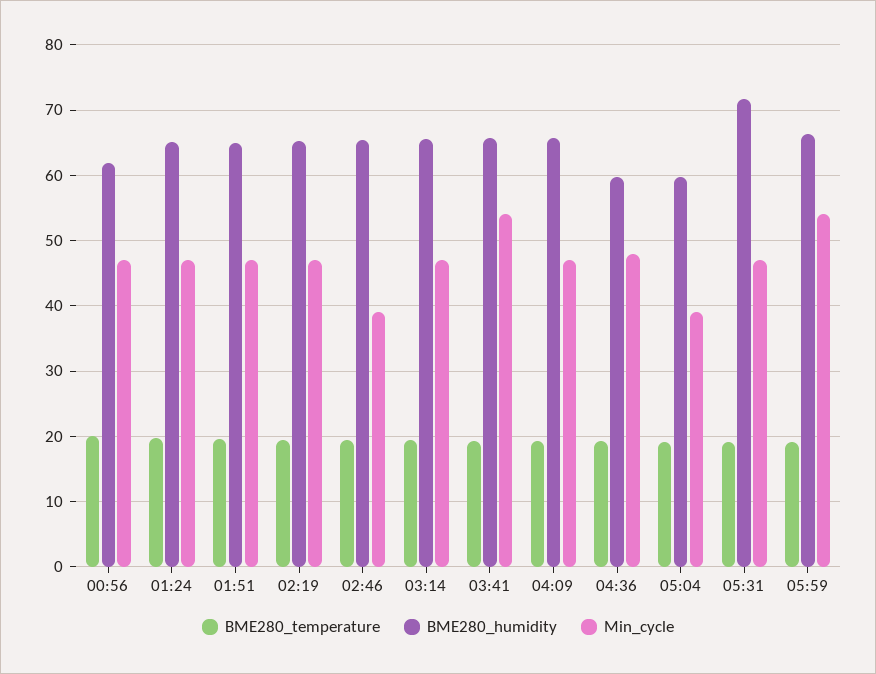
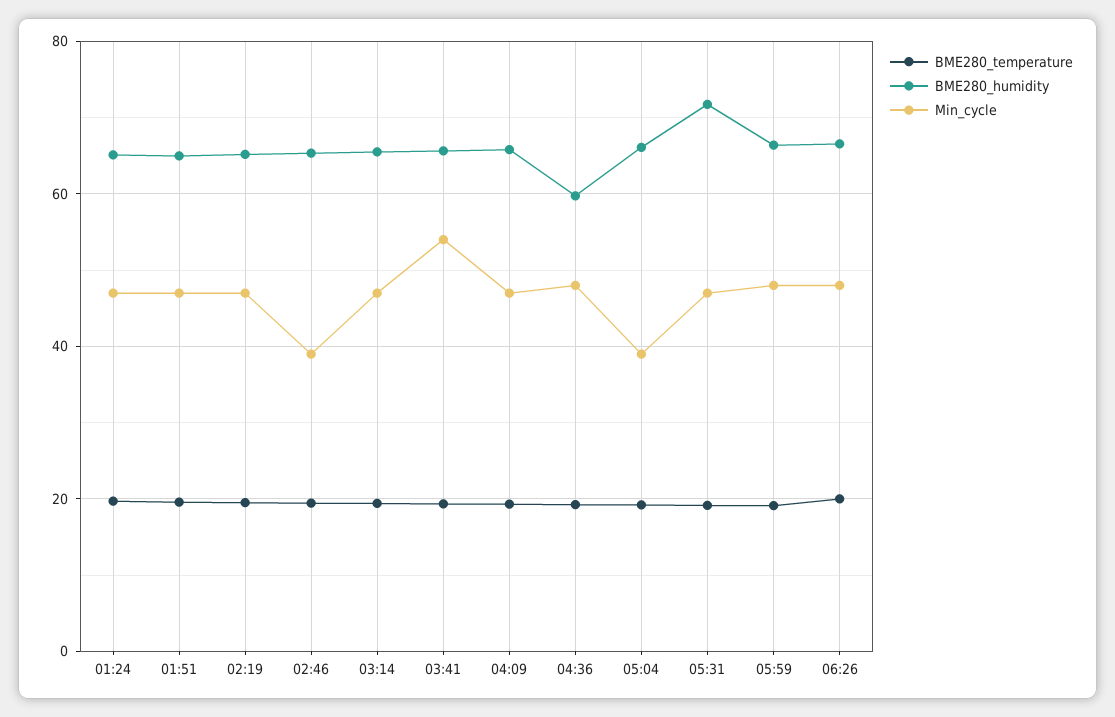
BME280_temperature, 00:56: 20 -> none
BME280_humidity, 00:56: 62 -> none
Min_cycle, 00:56: 47 -> none
BME280_humidity, 05:04: 60 -> 66
Min_cycle, 05:59: 54 -> 48
BME280_temperature, 06:26: none -> 20
BME280_humidity, 06:26: none -> 66
Min_cycle, 06:26: none -> 48

